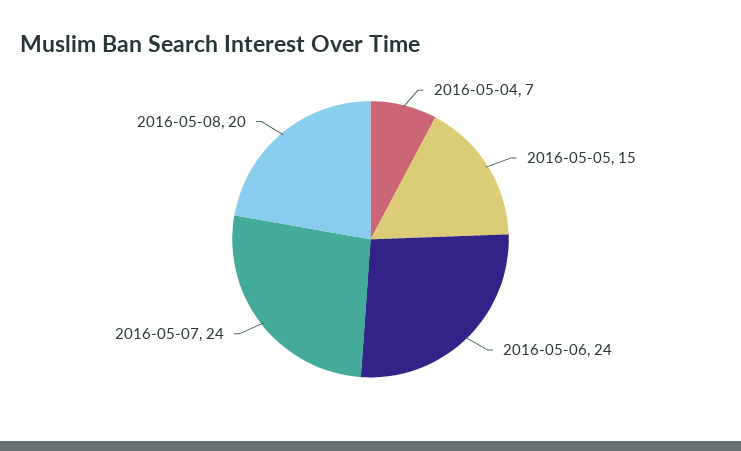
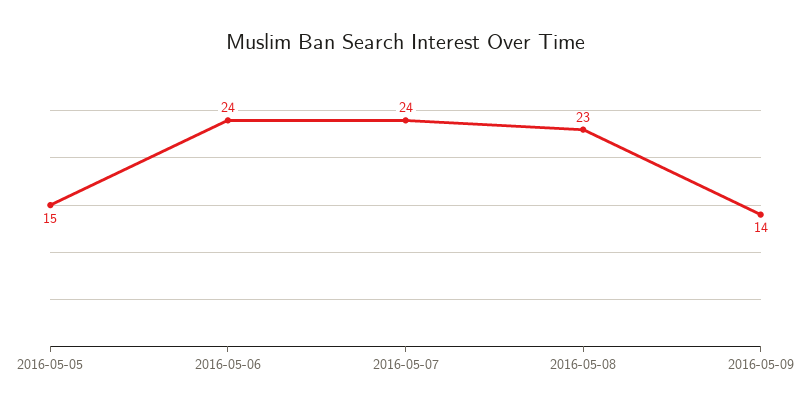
2016-05-04: 7 -> none
2016-05-08: 20 -> 23
2016-05-09: none -> 14

